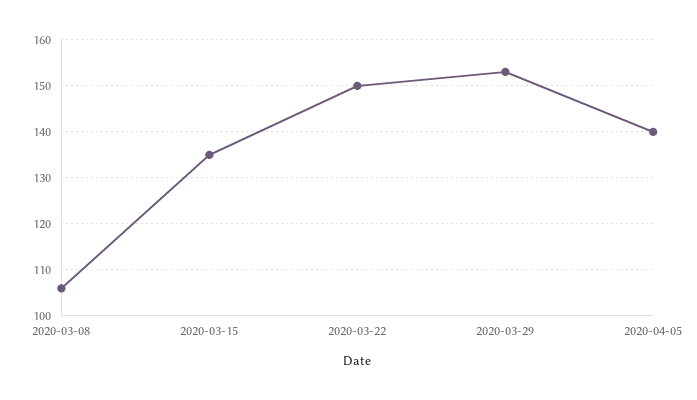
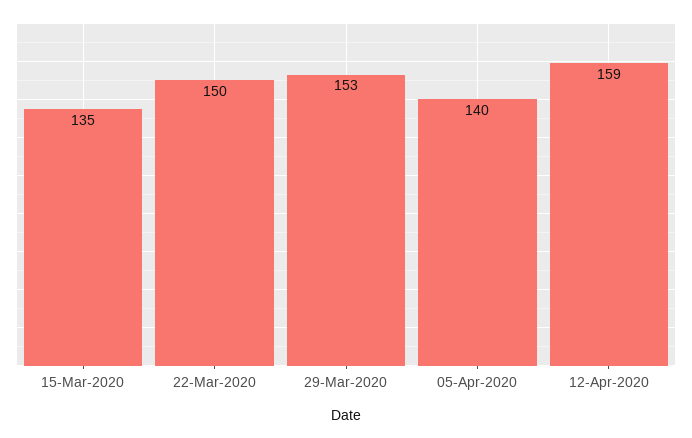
2020-03-08: 105 -> none
12-Apr-2020: none -> 159

